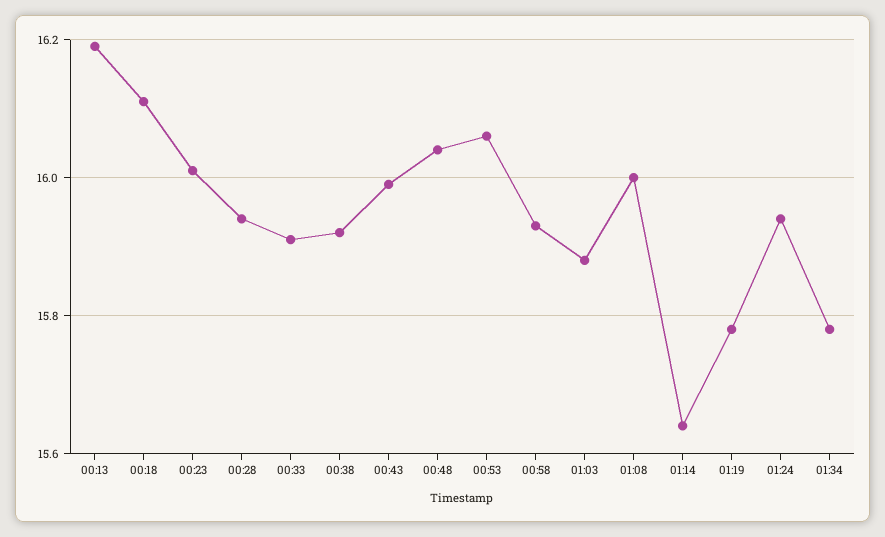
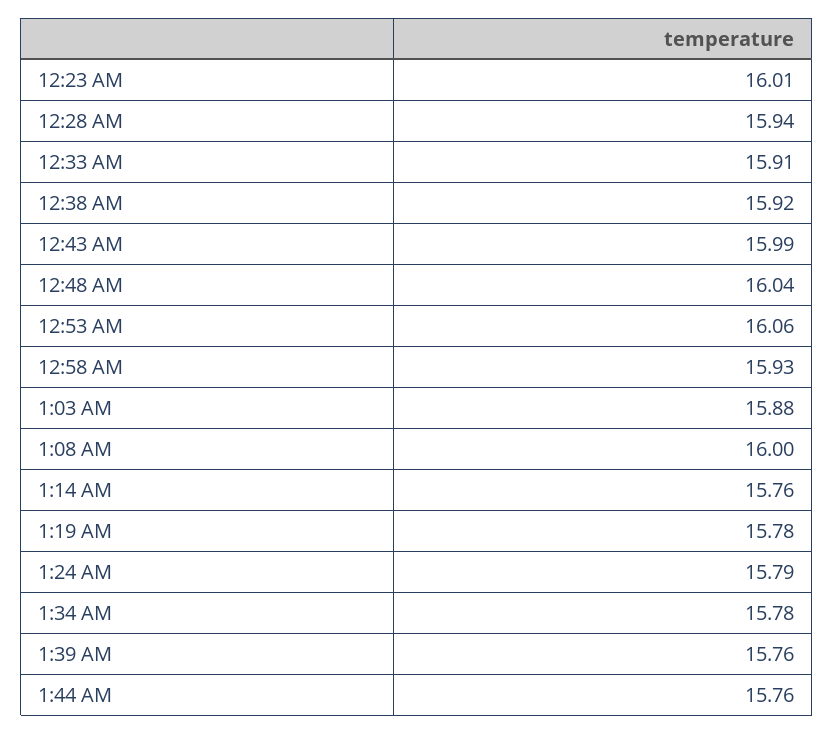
00:13: 16.2 -> none
00:18: 16.1 -> none
01:14: 15.65 -> 15.76
01:24: 15.95 -> 15.79
1:39 AM: none -> 15.76
1:44 AM: none -> 15.76

